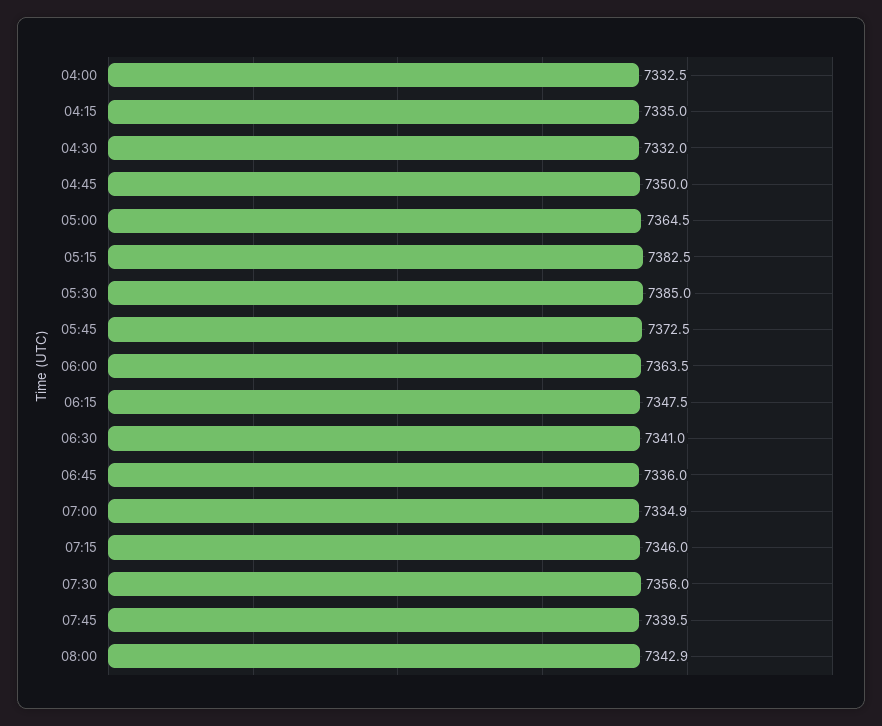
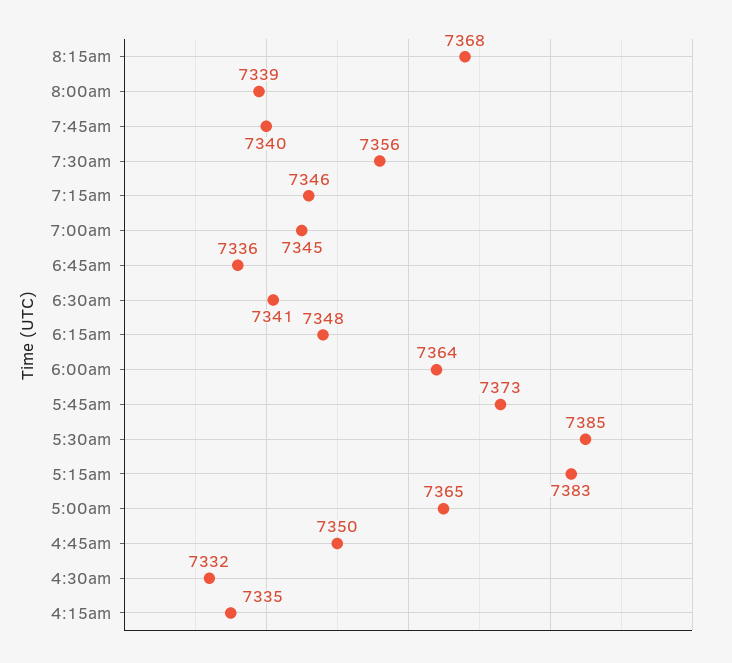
04:00: 7332.5 -> none
07:00: 7334.9 -> 7345
08:00: 7342.9 -> 7339
8:15am: none -> 7368

